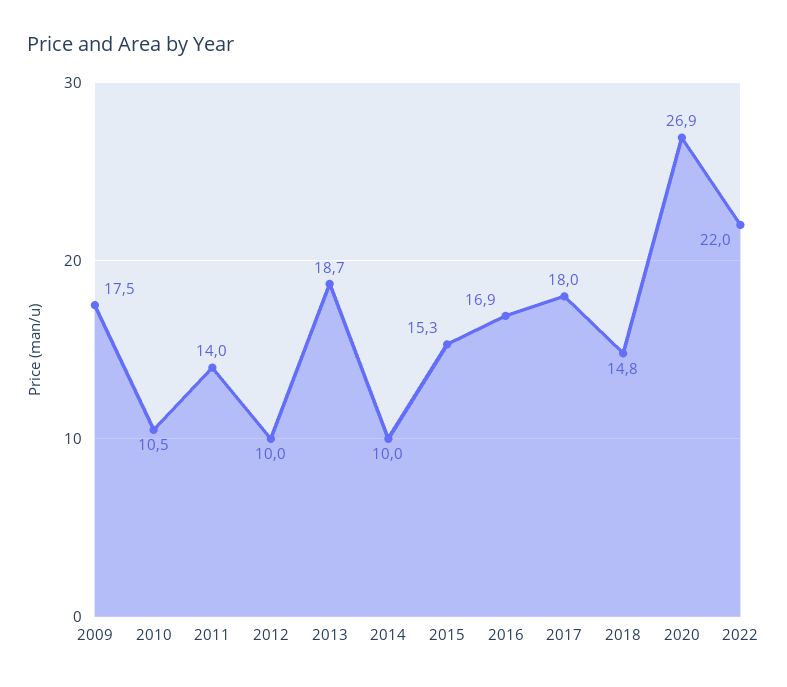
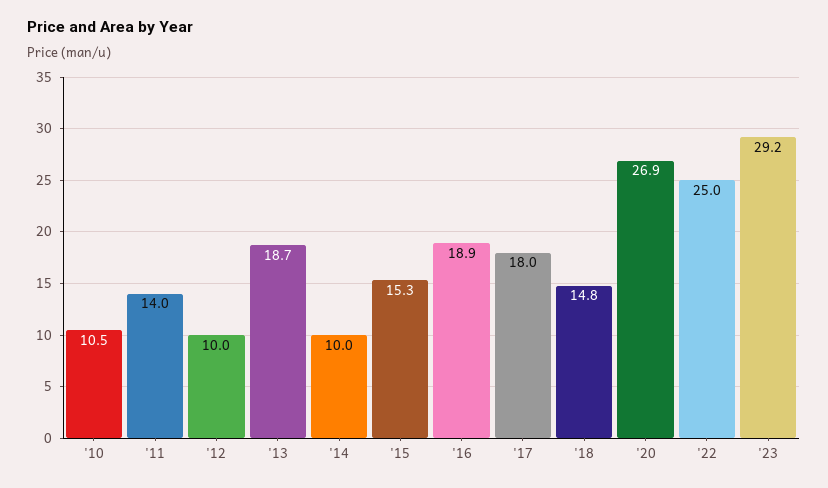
2009: 17.5 -> none
2016: 16.9 -> 18.9
2022: 22 -> 25
'23: none -> 29.2

